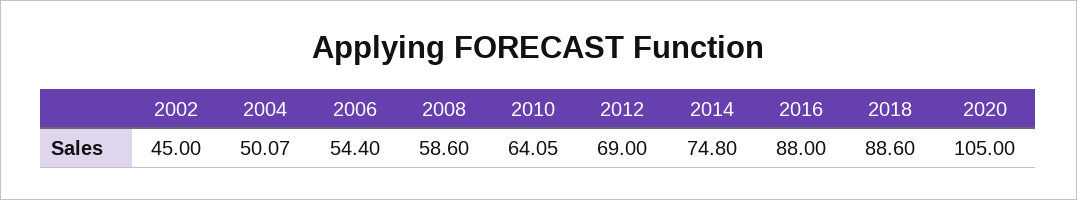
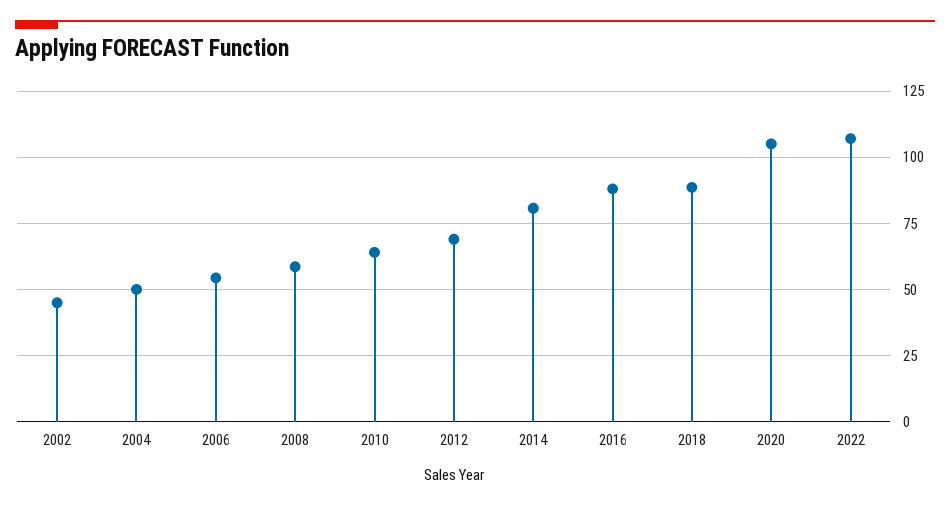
2014: 74.8 -> 80
2022: none -> 107.5

